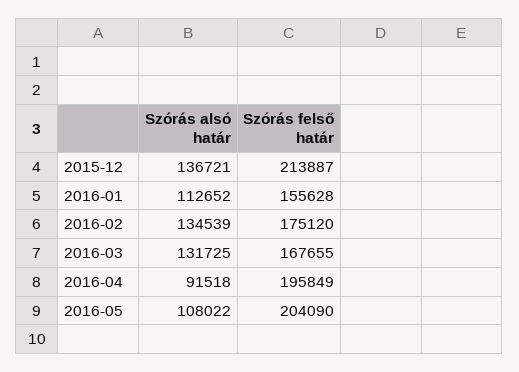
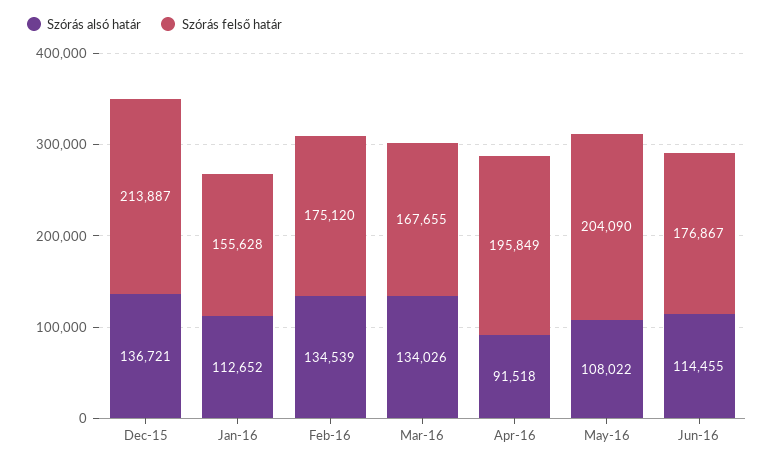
Szórás alsó határ, 2016-03: 131725 -> 134026
Szórás alsó határ, Jun-16: none -> 114455
Szórás felső határ, Jun-16: none -> 176867

